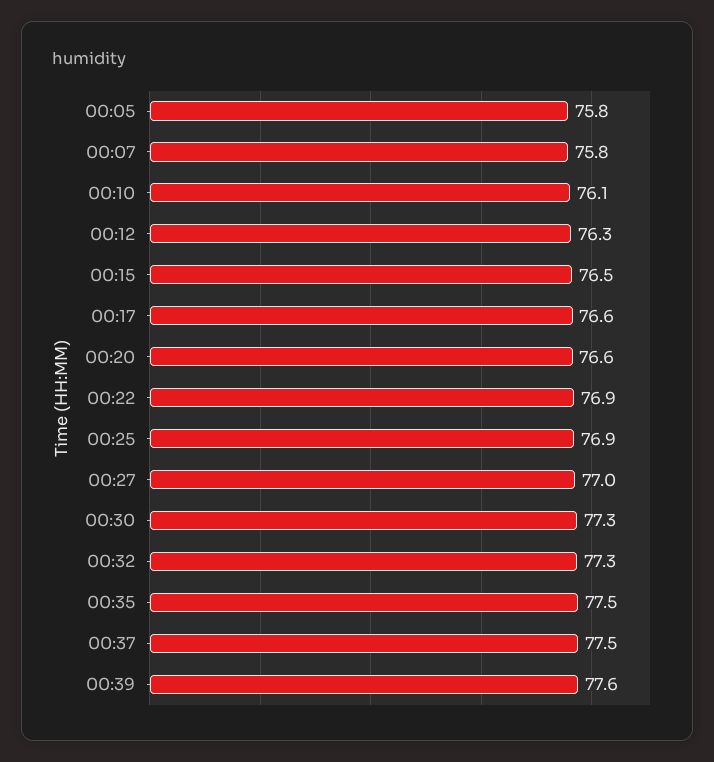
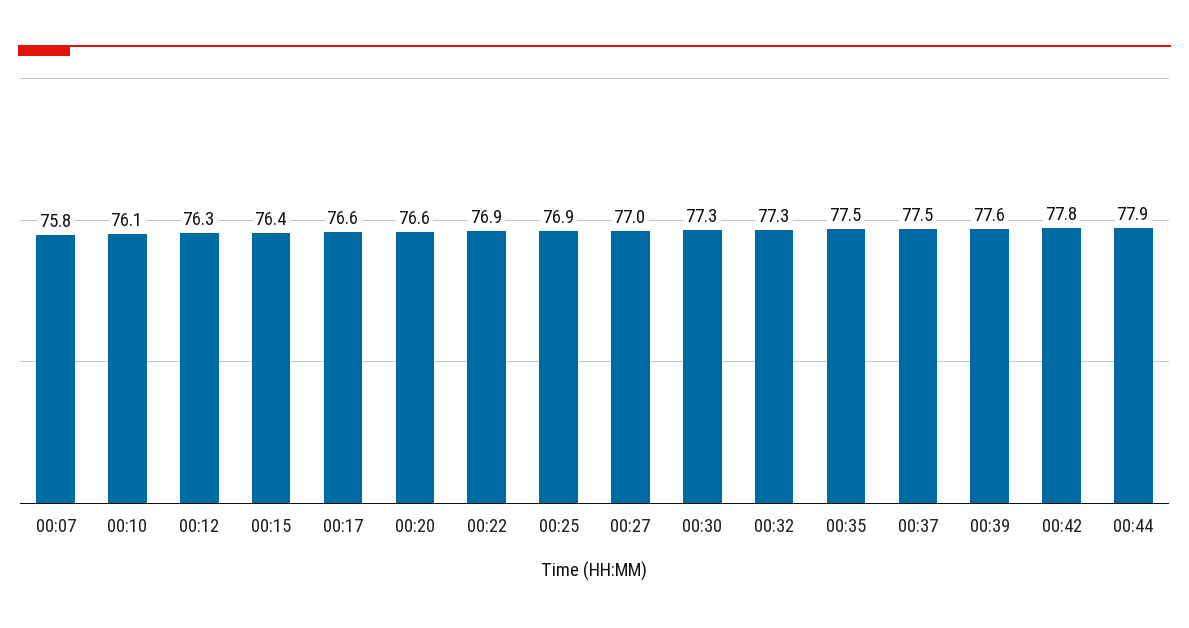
00:05: 75.8 -> none
00:15: 76.5 -> 76.4
00:42: none -> 77.8
00:44: none -> 77.9

